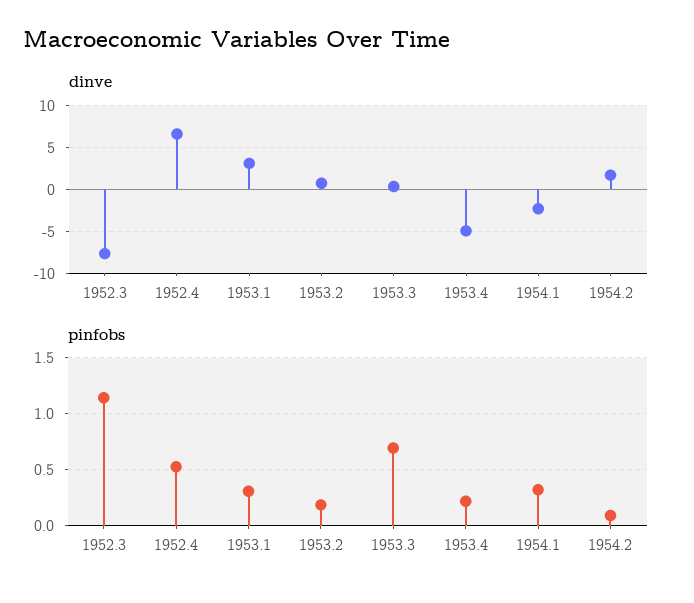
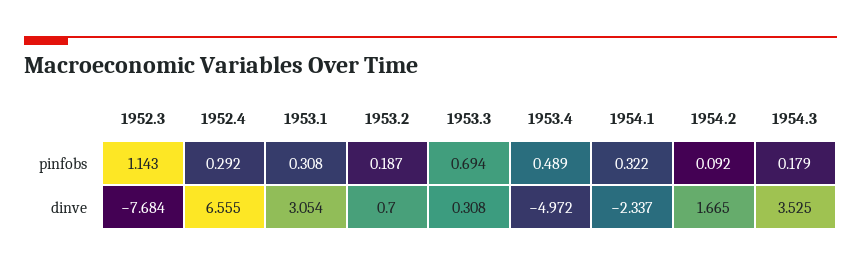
pinfobs, 1952.4: 0.5 -> 0.292
pinfobs, 1953.4: 0.2 -> 0.489
pinfobs, 1954.3: none -> 0.179
dinve, 1954.3: none -> 3.525

